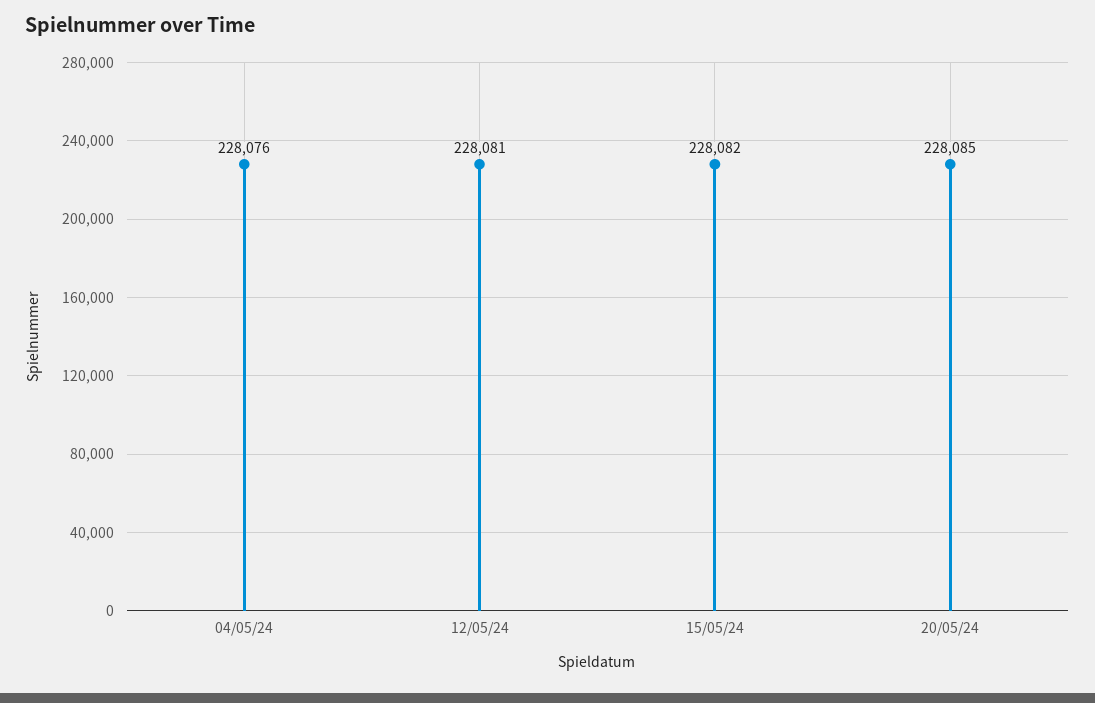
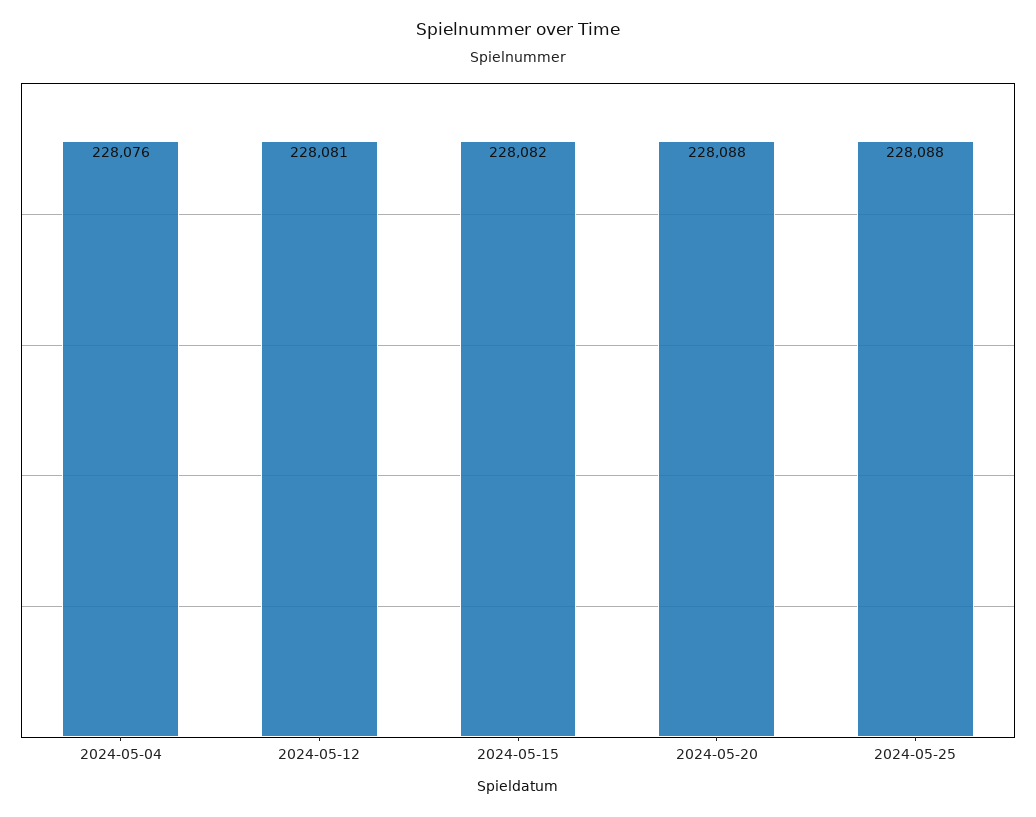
20/05/24: 228085 -> 228088
2024-05-25: none -> 228088

